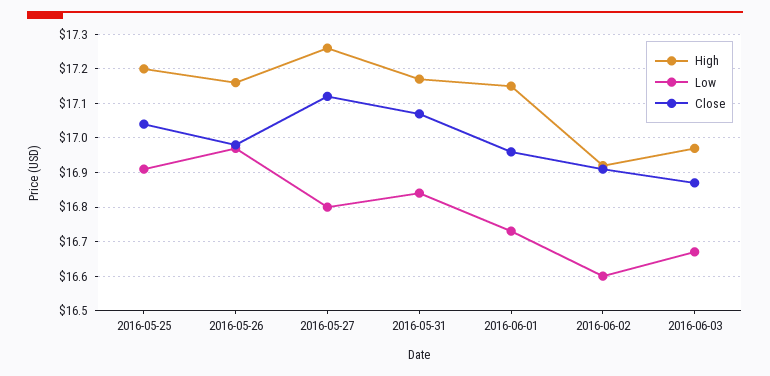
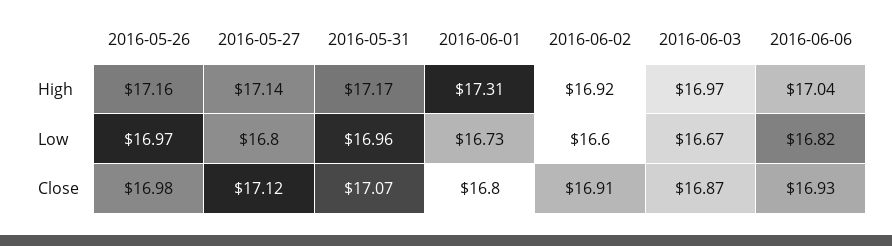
High, 2016-05-25: 17.2 -> none
Low, 2016-05-25: 16.9 -> none
Close, 2016-05-25: 17.05 -> none
High, 2016-05-27: 17.25 -> 17.14
Low, 2016-05-31: 16.85 -> 16.96
High, 2016-06-01: 17.15 -> 17.31
Close, 2016-06-01: 16.95 -> 16.8
High, 2016-06-06: none -> 17.04
Low, 2016-06-06: none -> 16.82
Close, 2016-06-06: none -> 16.93

